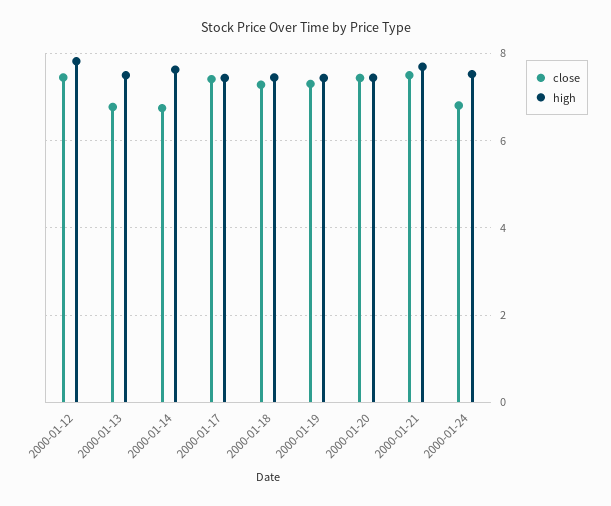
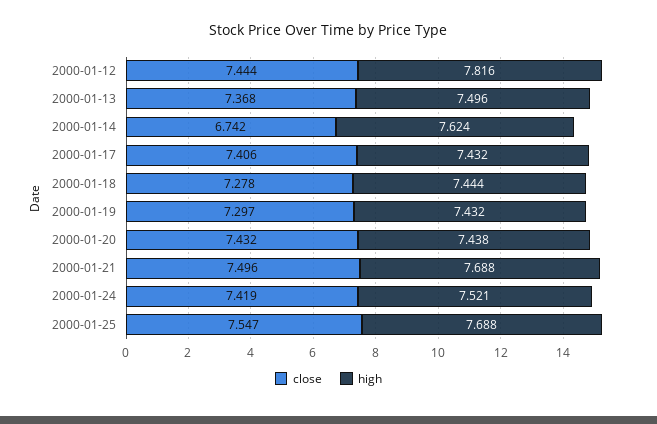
close, 2000-01-13: 6.8 -> 7.368
close, 2000-01-24: 6.8 -> 7.419
close, 2000-01-25: none -> 7.547
high, 2000-01-25: none -> 7.688

